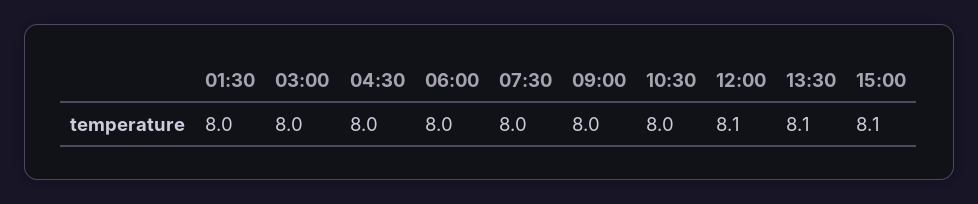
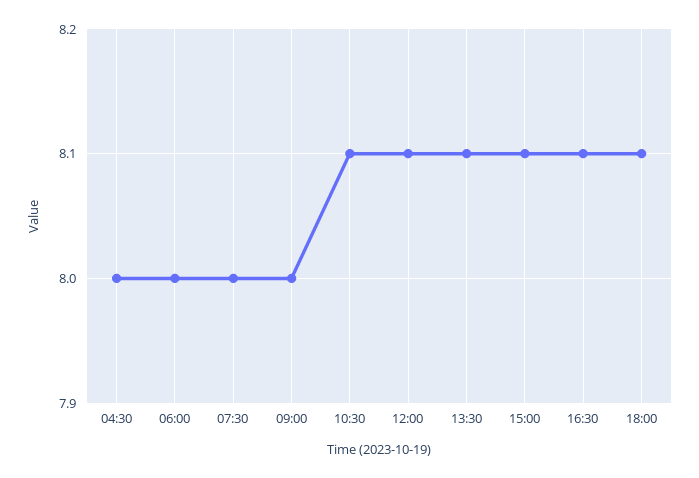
01:30: 8 -> none
03:00: 8 -> none
10:30: 8 -> 8.1
16:30: none -> 8.1
18:00: none -> 8.1

